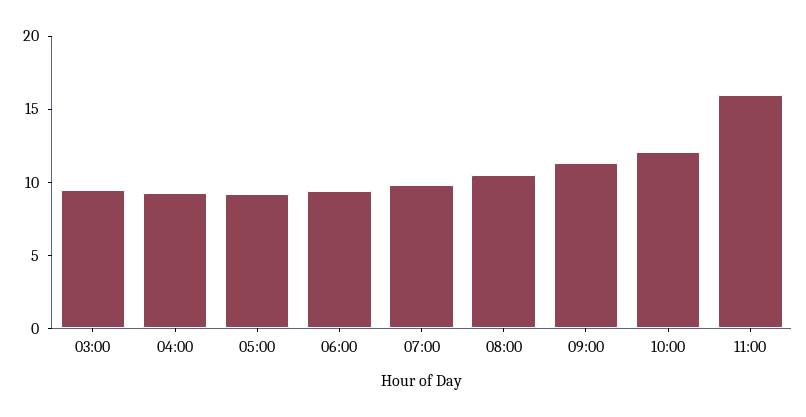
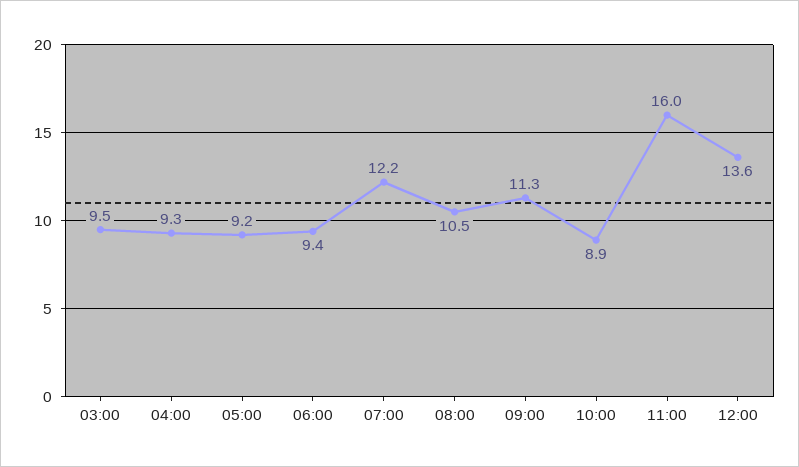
07:00: 10 -> 12.2
10:00: 12 -> 8.9
12:00: none -> 13.6

